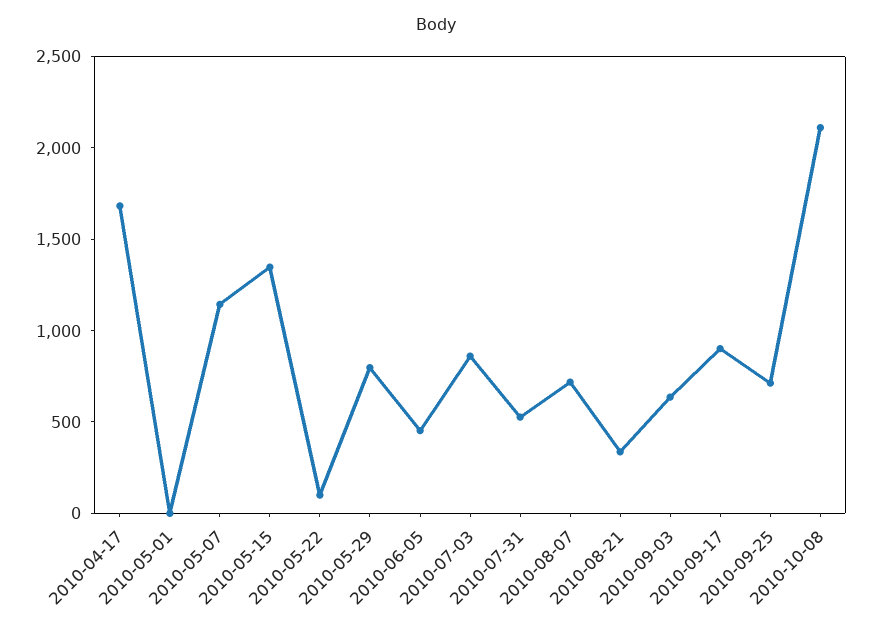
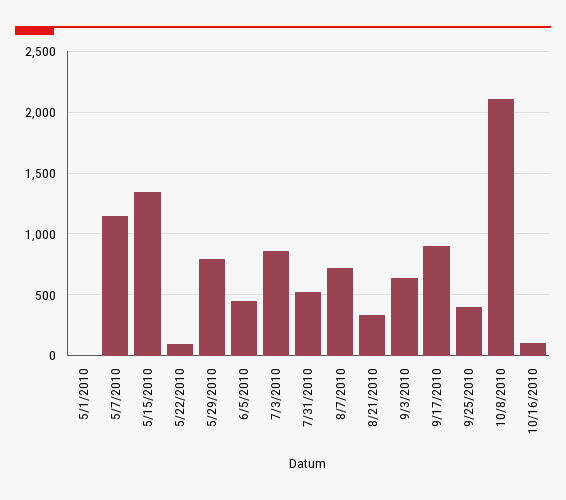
2010-04-17: 1700 -> none
2010-09-25: 700 -> 400
10/16/2010: none -> 100

